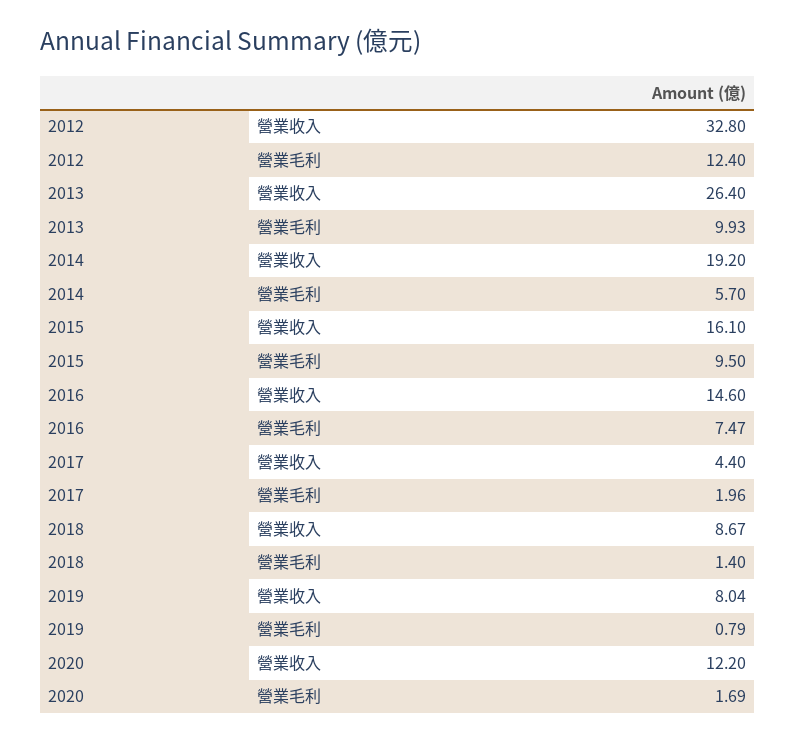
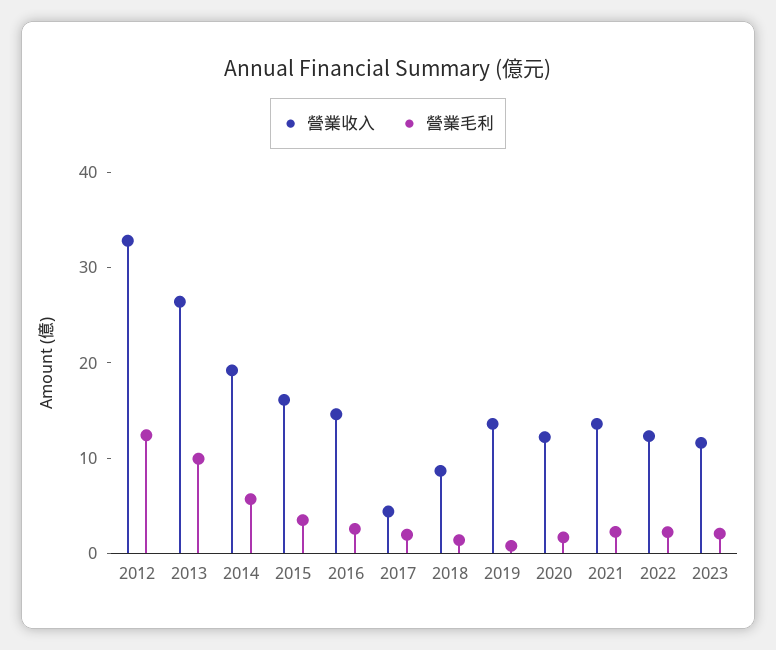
營業毛利, 2015: 9.5 -> 4
營業毛利, 2016: 7.47 -> 2
營業收入, 2019: 8.04 -> 14
營業收入, 2021: none -> 14
營業毛利, 2021: none -> 2
營業收入, 2022: none -> 12
營業毛利, 2022: none -> 2
營業收入, 2023: none -> 12
營業毛利, 2023: none -> 2

